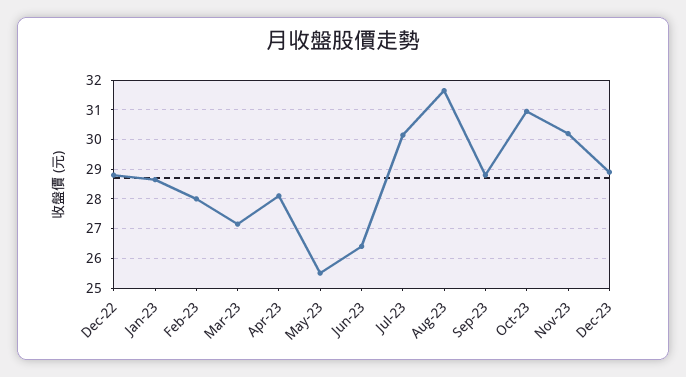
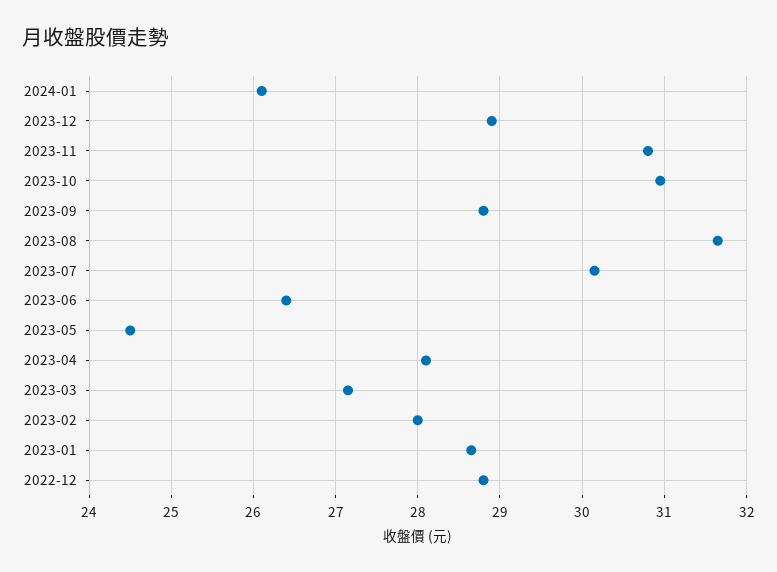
May-23: 25.5 -> 24.5
Nov-23: 30.25 -> 30.8
2024-01: none -> 26.1

